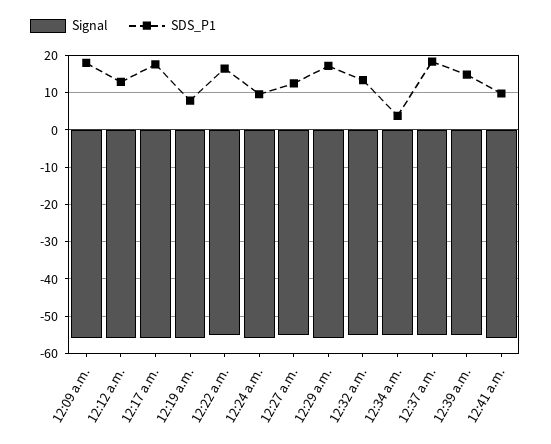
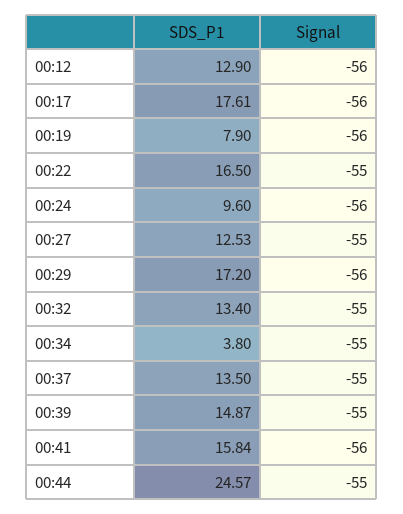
Signal, 12:09 a.m.: -56 -> none
SDS_P1, 12:09 a.m.: 18 -> none
SDS_P1, 12:37 a.m.: 18 -> 13.5
SDS_P1, 12:41 a.m.: 10 -> 15.84
SDS_P1, 00:44: none -> 24.57
Signal, 00:44: none -> -55

